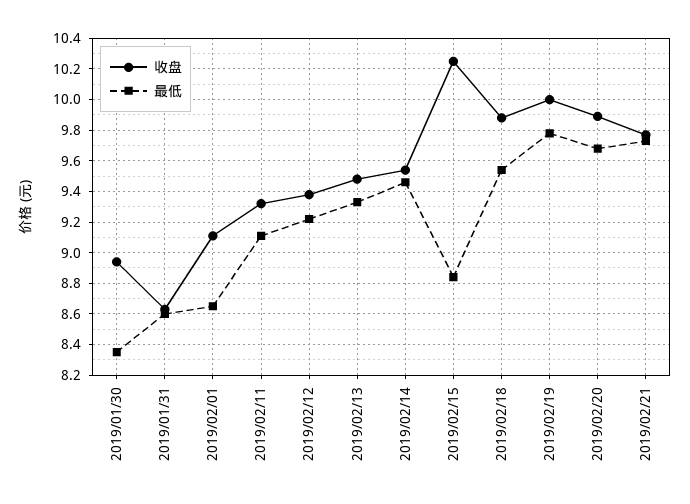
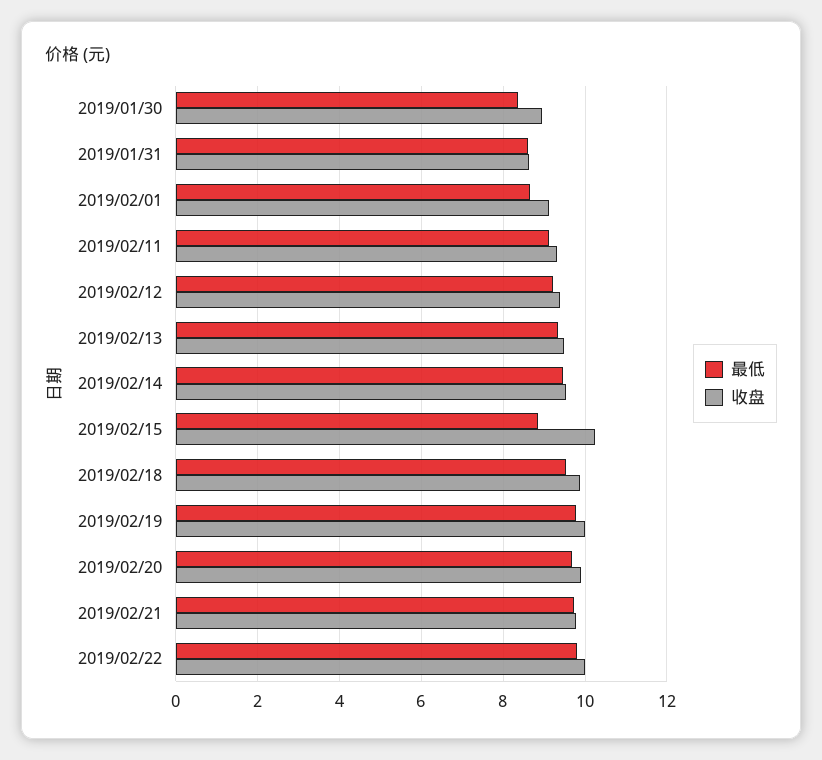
最低, 2019/02/22: none -> 9.8
收盘, 2019/02/22: none -> 10

